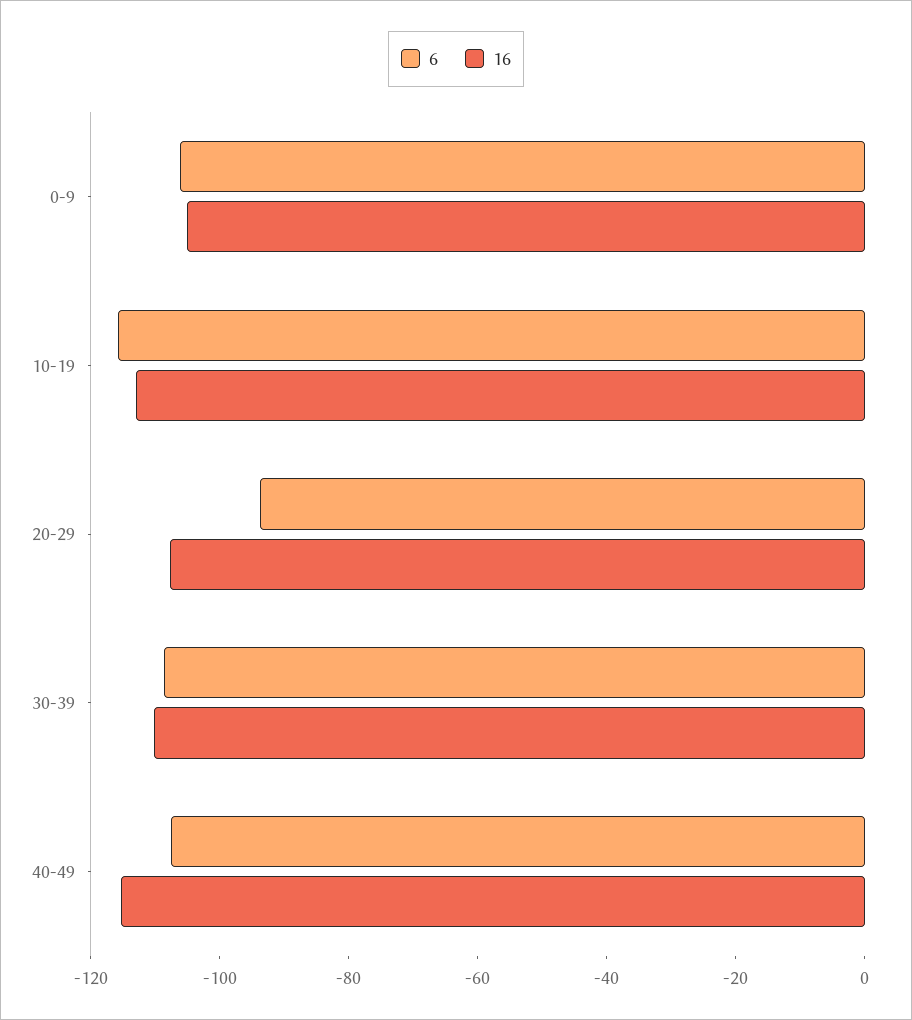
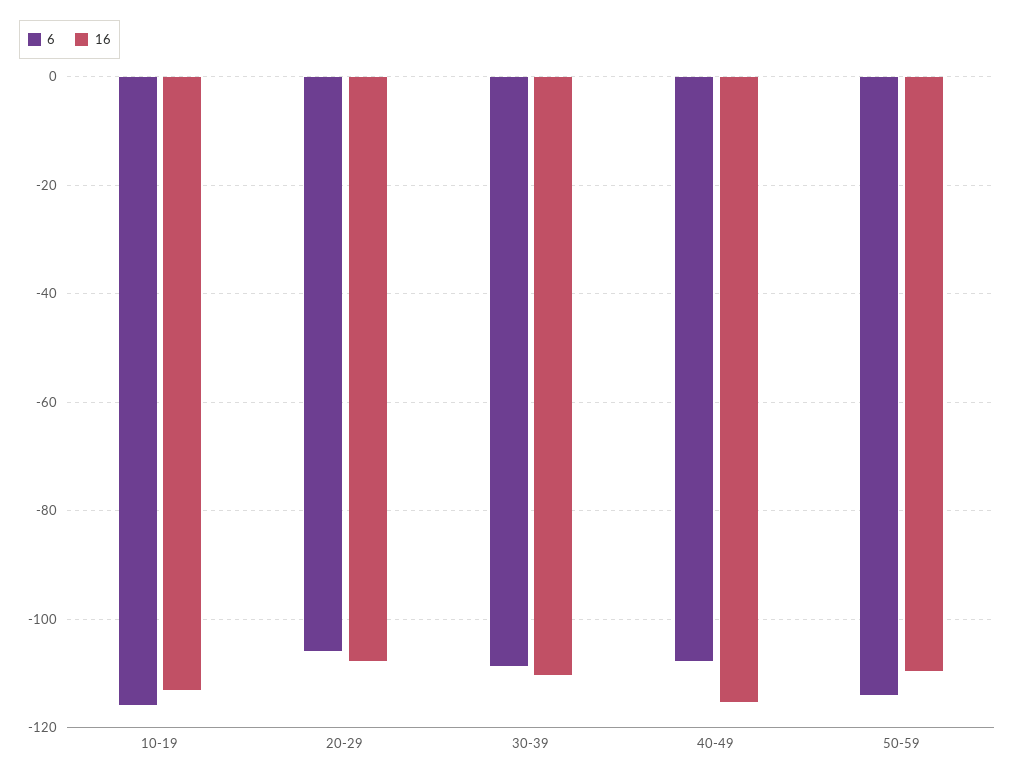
6, 0-9: -105 -> none
16, 0-9: -105 -> none
6, 20-29: -95 -> -106
6, 50-59: none -> -114
16, 50-59: none -> -110

